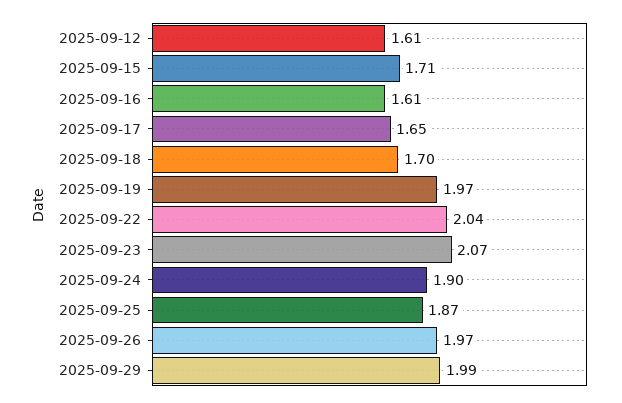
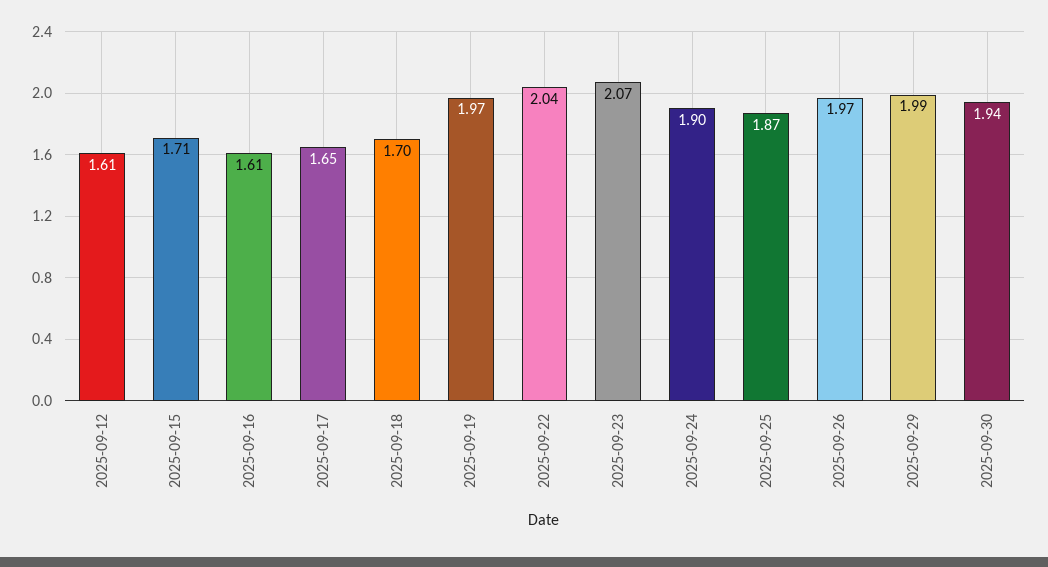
2025-09-30: none -> 1.94

